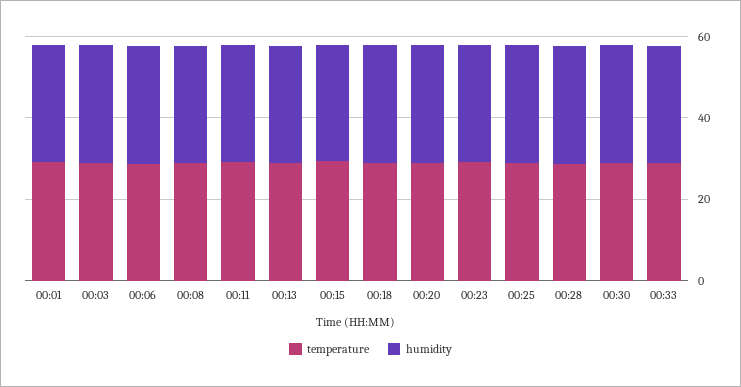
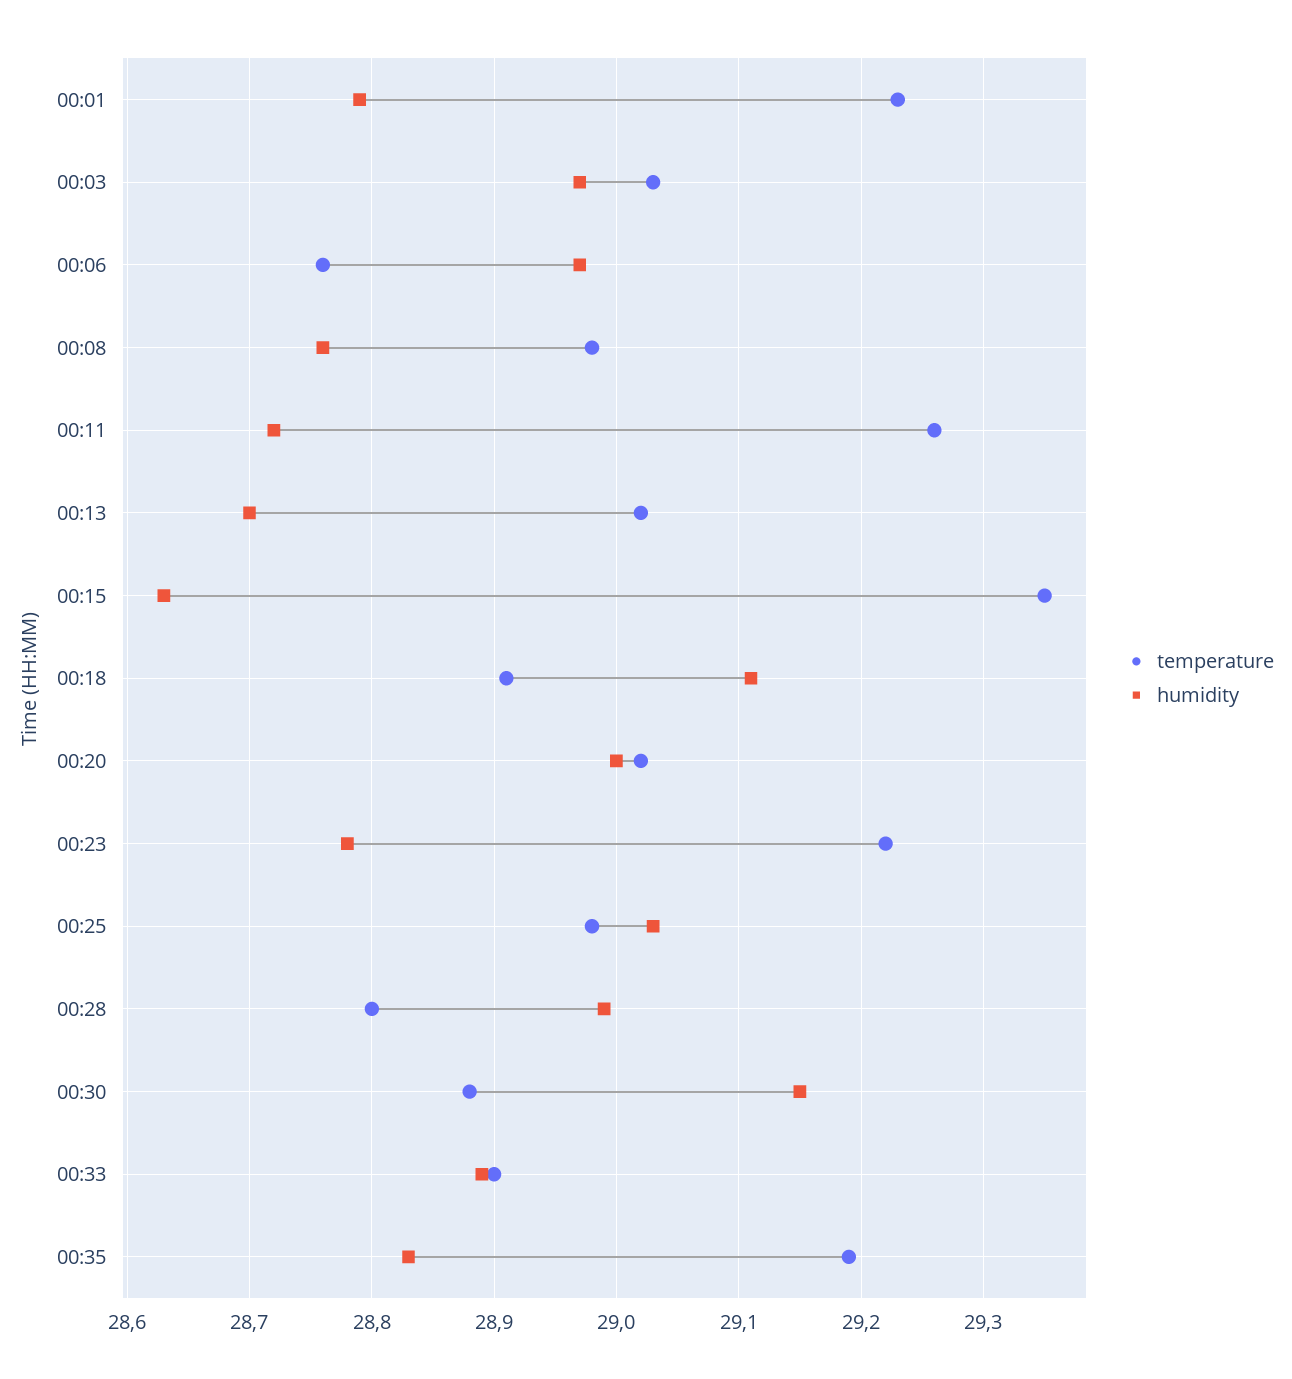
temperature, 00:35: none -> 29.19
humidity, 00:35: none -> 28.83

